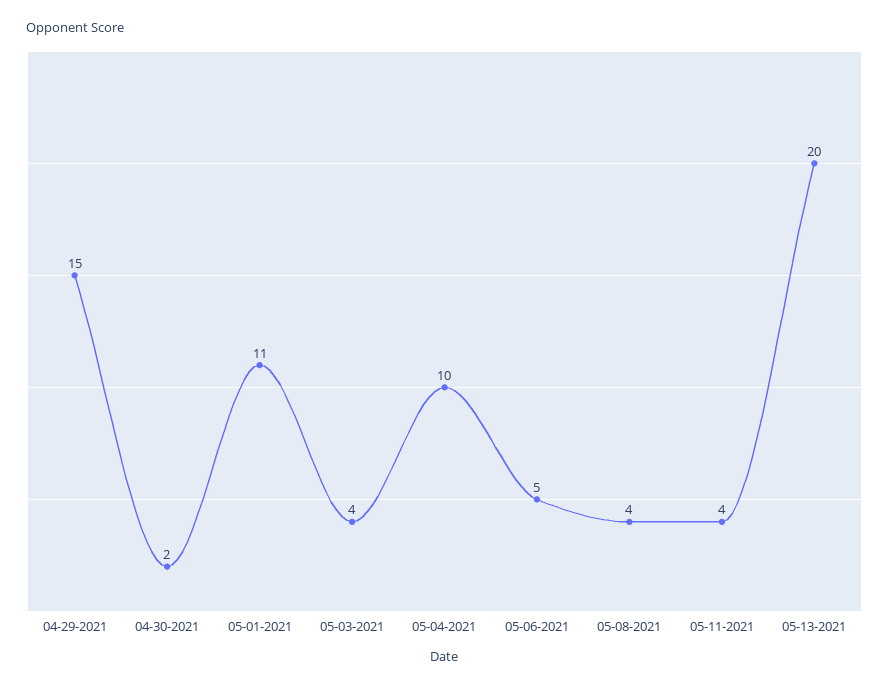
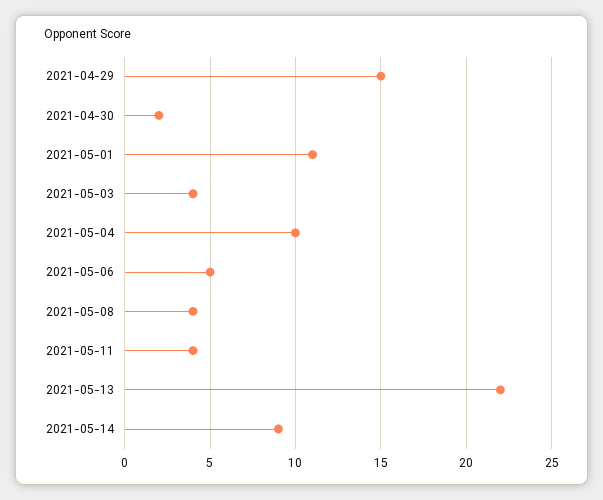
05-13-2021: 20 -> 22
2021-05-14: none -> 9

